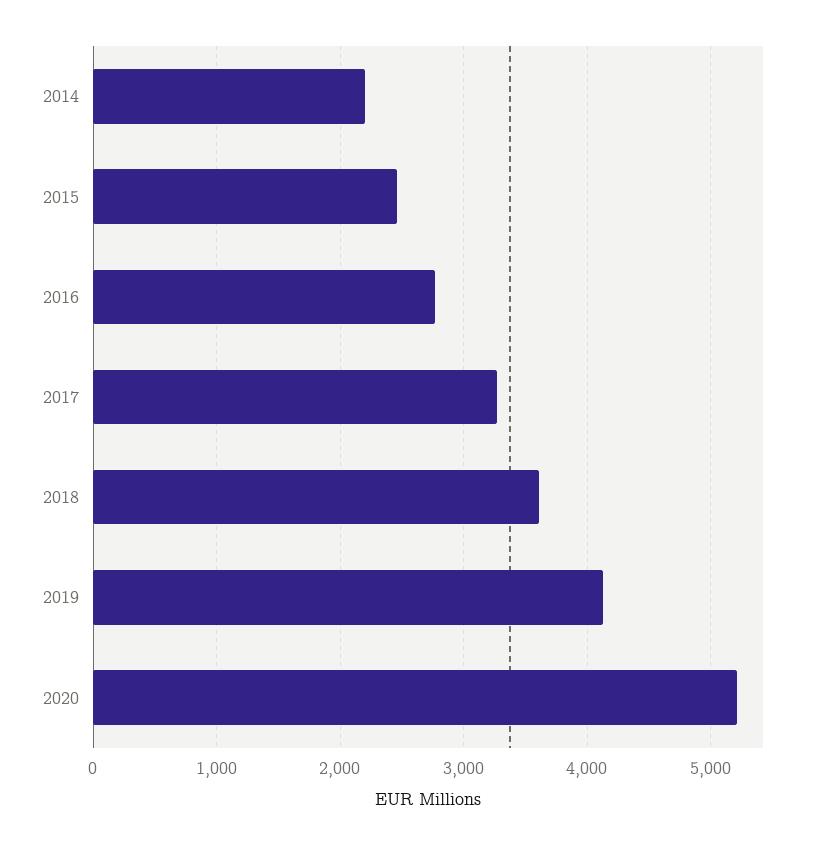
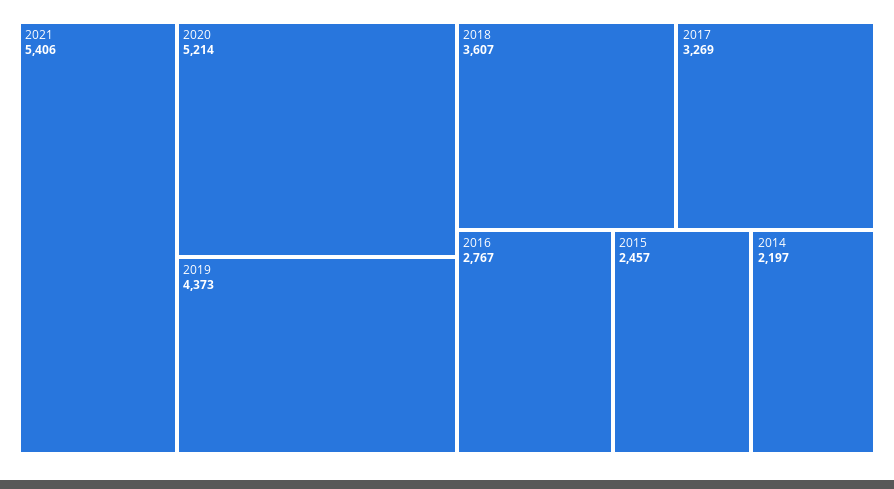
2019: 4100 -> 4373
2021: none -> 5406

